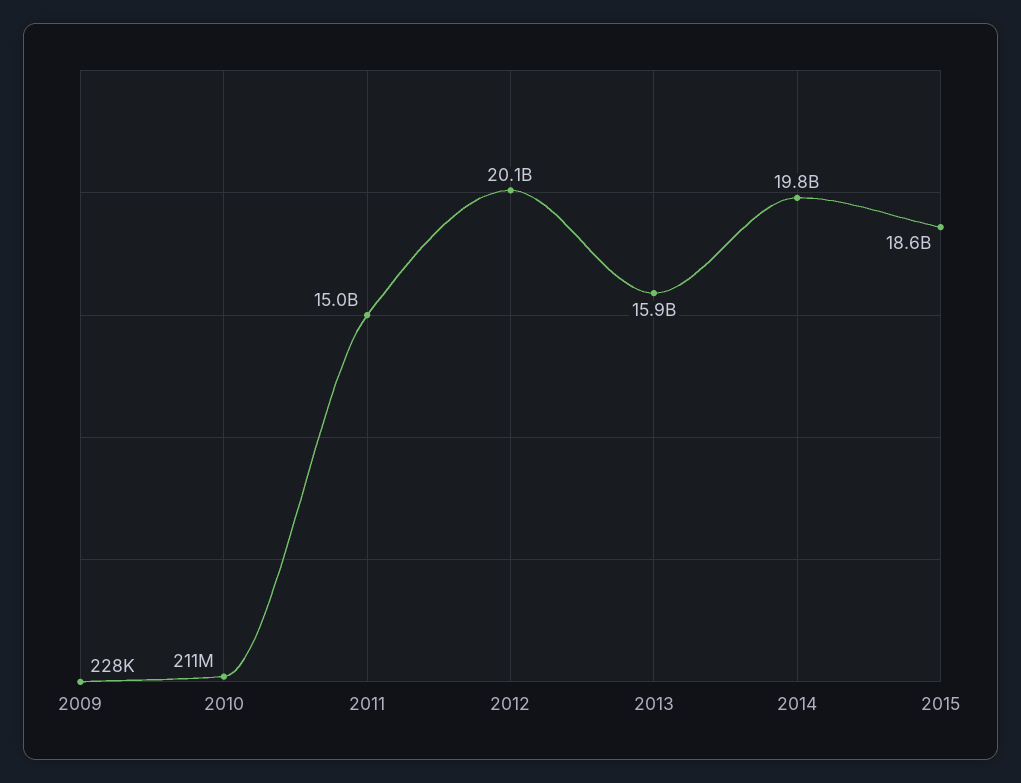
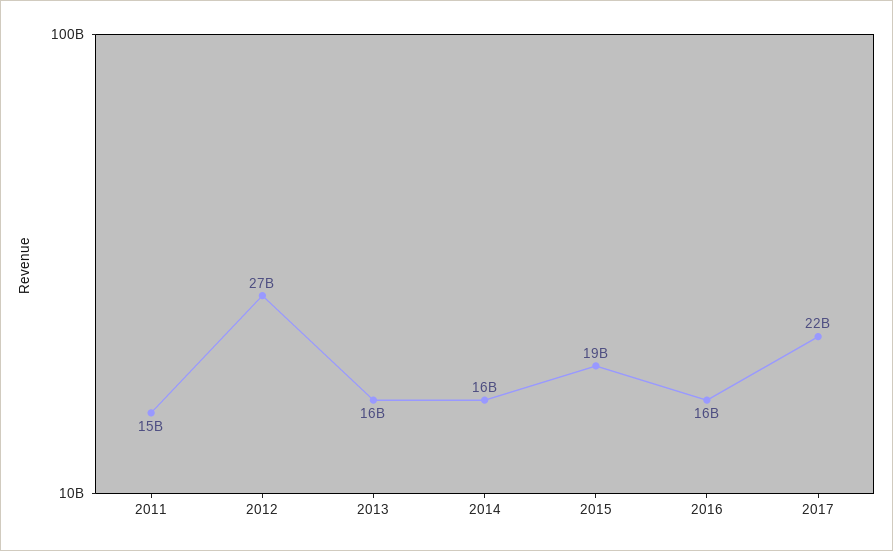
2009: 228000 -> none
2010: 211000000 -> none
2012: 20100000000 -> 27000000000
2014: 19800000000 -> 16000000000
2016: none -> 16000000000
2017: none -> 22000000000

